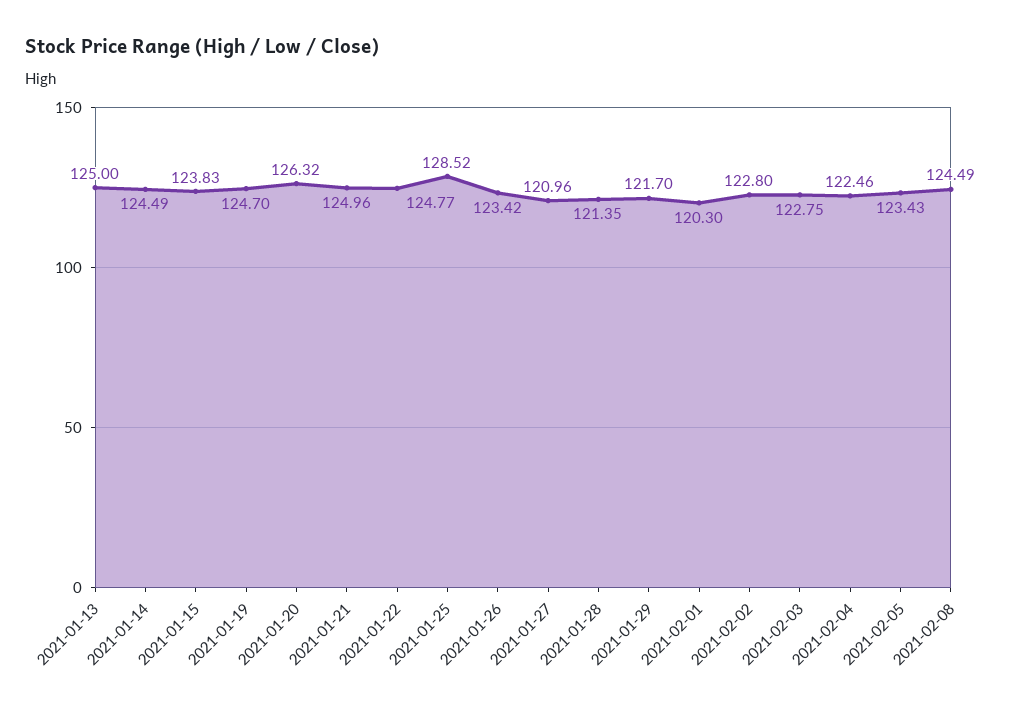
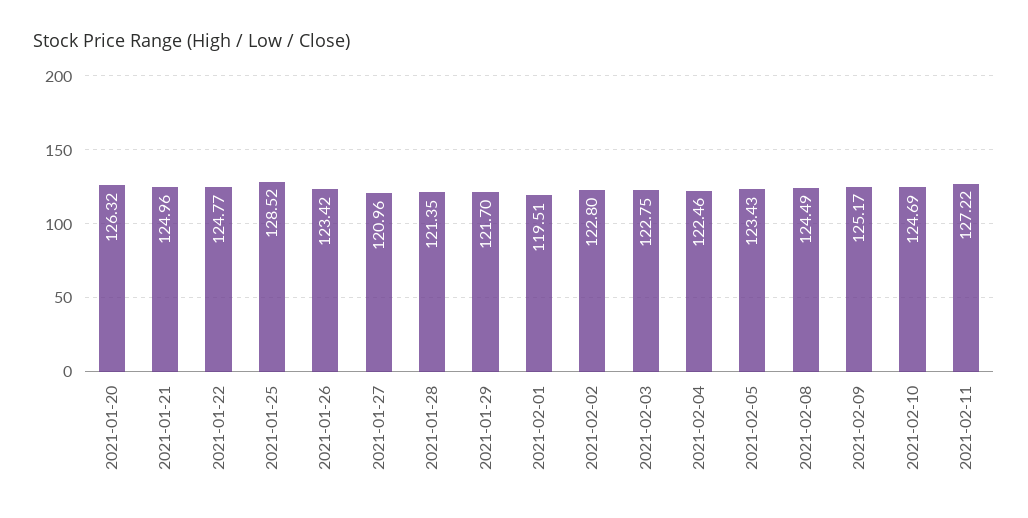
2021-01-13: 125 -> none
2021-01-14: 124.49 -> none
2021-01-15: 123.83 -> none
2021-01-19: 124.7 -> none
2021-02-01: 120.3 -> 119.51
2021-02-09: none -> 125.17
2021-02-10: none -> 124.69
2021-02-11: none -> 127.22

